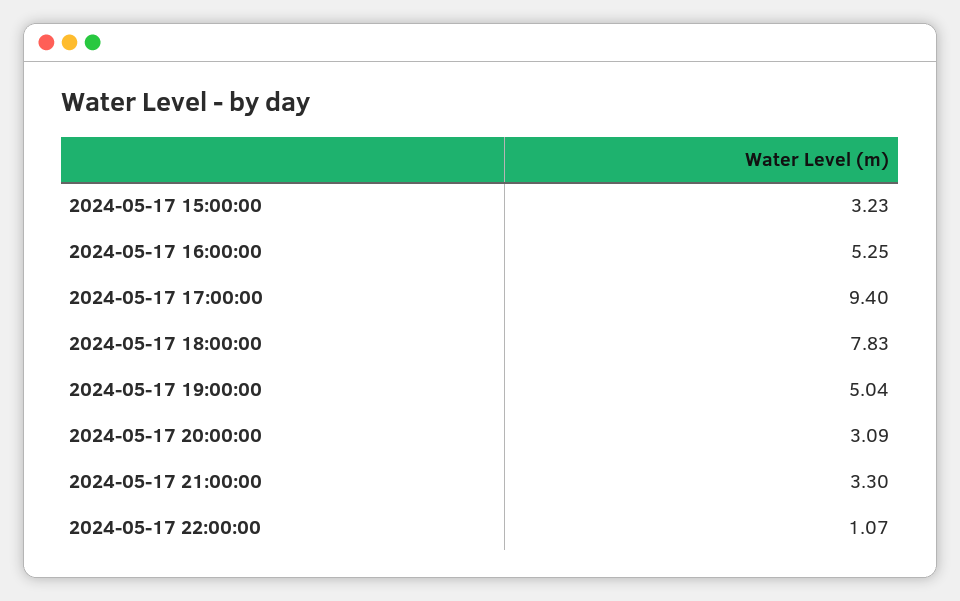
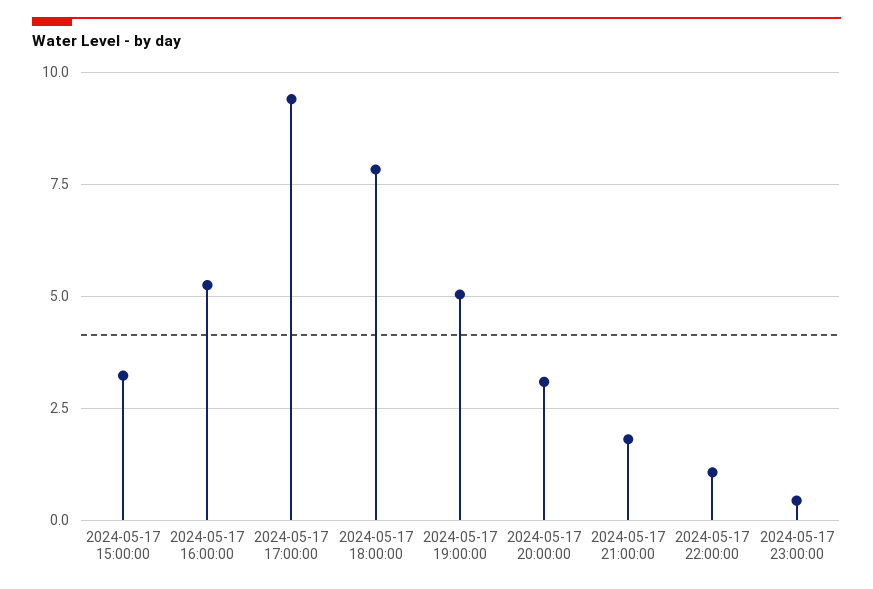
2024-05-17 21:00:00: 3.3 -> 1.75
2024-05-17 23:00:00: none -> 0.5

